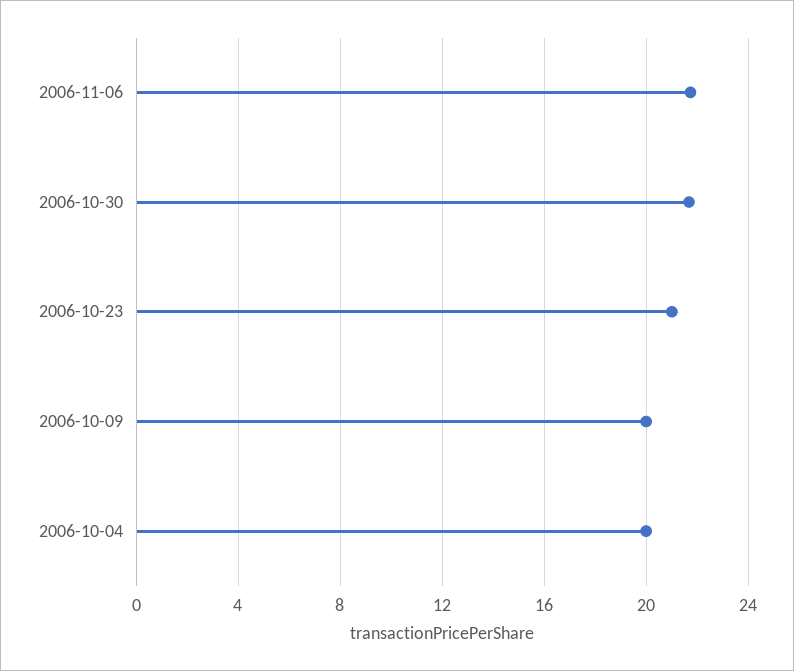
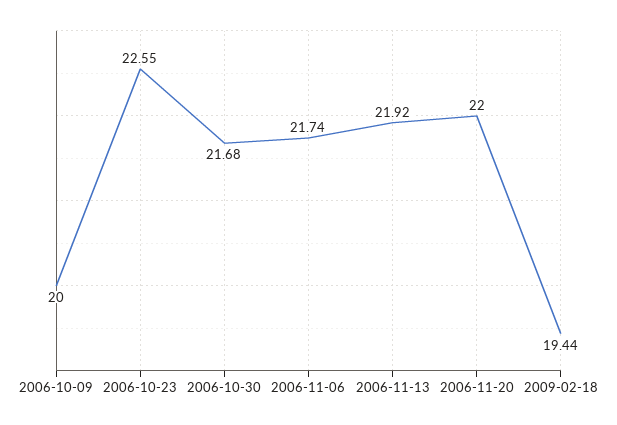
2006-10-23: 21 -> 22.55
2006-10-04: 20 -> none
2006-11-13: none -> 21.92
2006-11-20: none -> 22
2009-02-18: none -> 19.44

